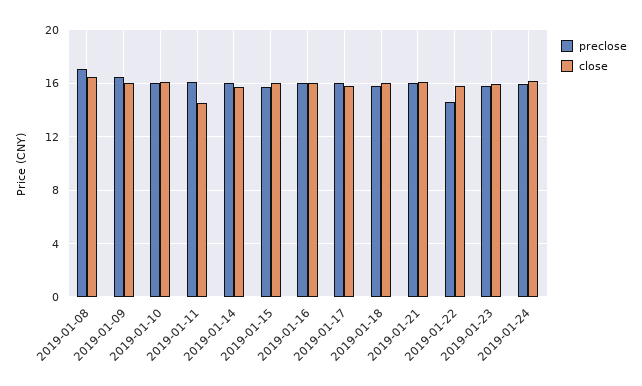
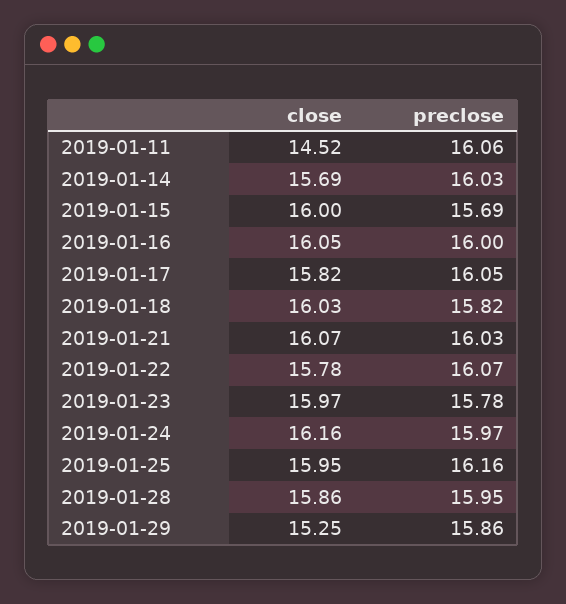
preclose, 2019-01-08: 17 -> none
close, 2019-01-08: 16.5 -> none
preclose, 2019-01-09: 16.5 -> none
close, 2019-01-09: 16 -> none
preclose, 2019-01-10: 16 -> none
close, 2019-01-10: 16 -> none
preclose, 2019-01-22: 14.5 -> 16.07
close, 2019-01-25: none -> 15.95
preclose, 2019-01-25: none -> 16.16
close, 2019-01-28: none -> 15.86
preclose, 2019-01-28: none -> 15.95
close, 2019-01-29: none -> 15.25
preclose, 2019-01-29: none -> 15.86

